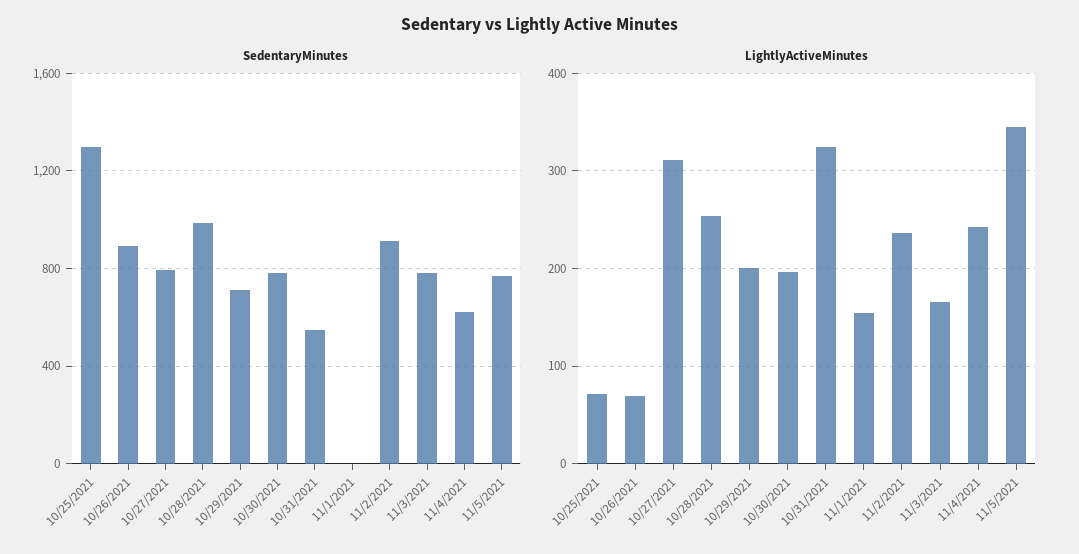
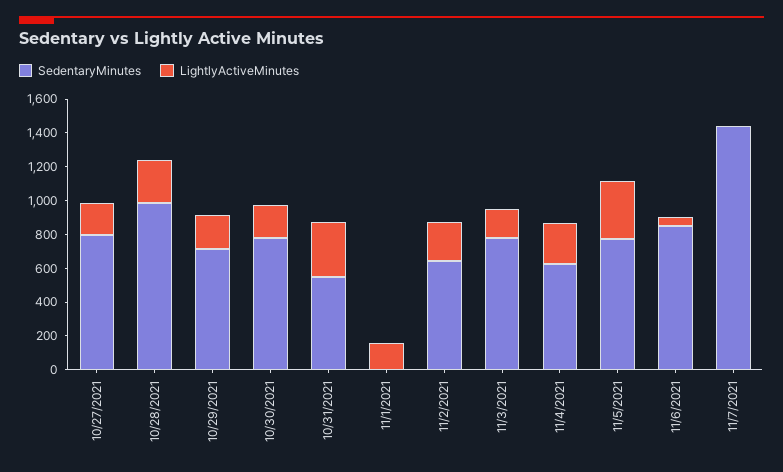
SedentaryMinutes, 10/25/2021: 1300 -> none
SedentaryMinutes, 10/26/2021: 900 -> none
SedentaryMinutes, 11/2/2021: 900 -> 650
LightlyActiveMinutes, 10/25/2021: 70 -> none
LightlyActiveMinutes, 10/26/2021: 70 -> none
LightlyActiveMinutes, 10/27/2021: 310 -> 200
SedentaryMinutes, 11/6/2021: none -> 850
LightlyActiveMinutes, 11/6/2021: none -> 50
SedentaryMinutes, 11/7/2021: none -> 1450
LightlyActiveMinutes, 11/7/2021: none -> 0

